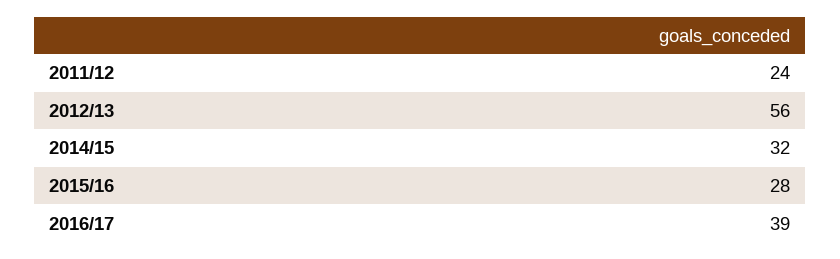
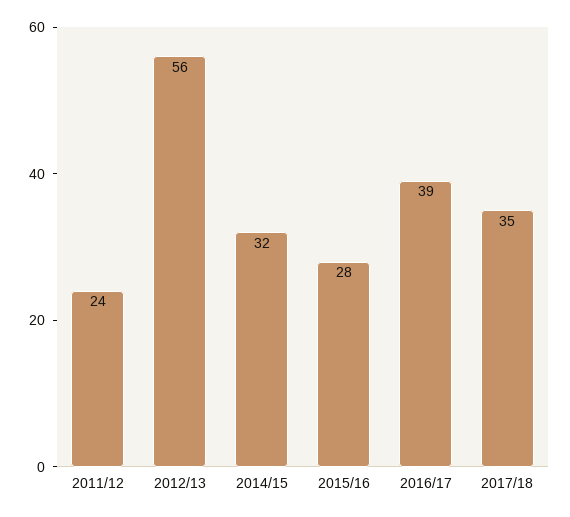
2017/18: none -> 35

